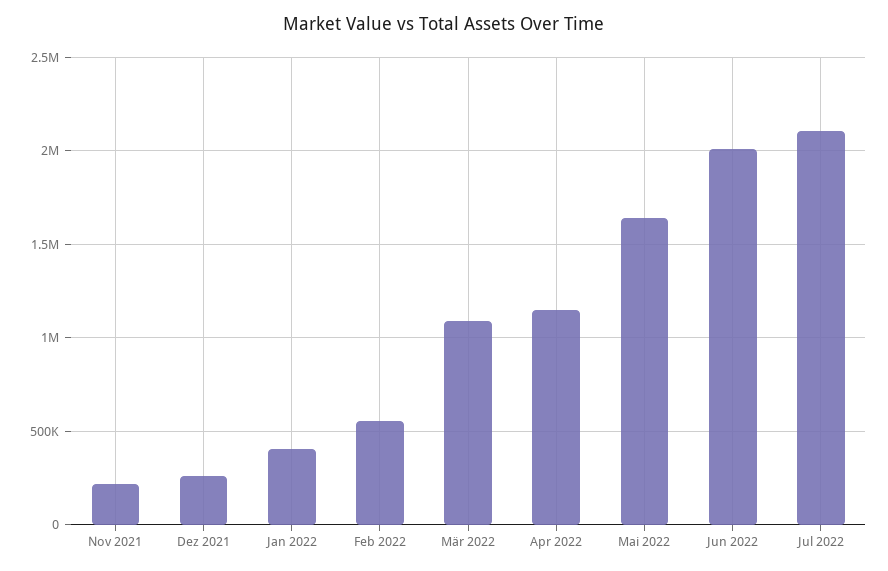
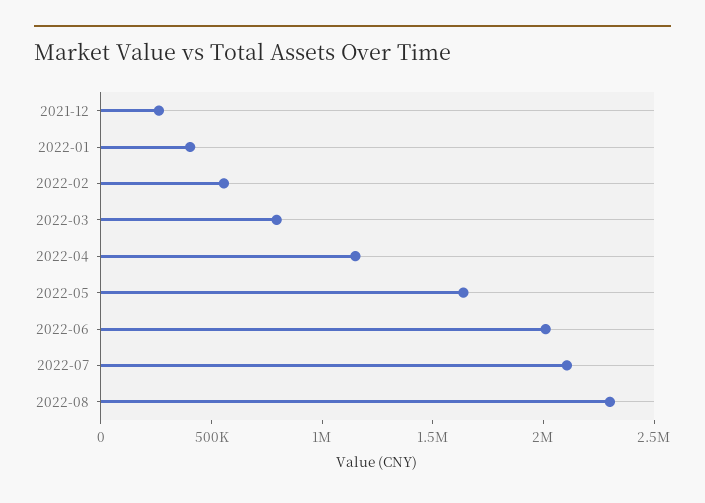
Nov 2021: 200000 -> none
Mär 2022: 1100000 -> 800000
2022-08: none -> 2300000

